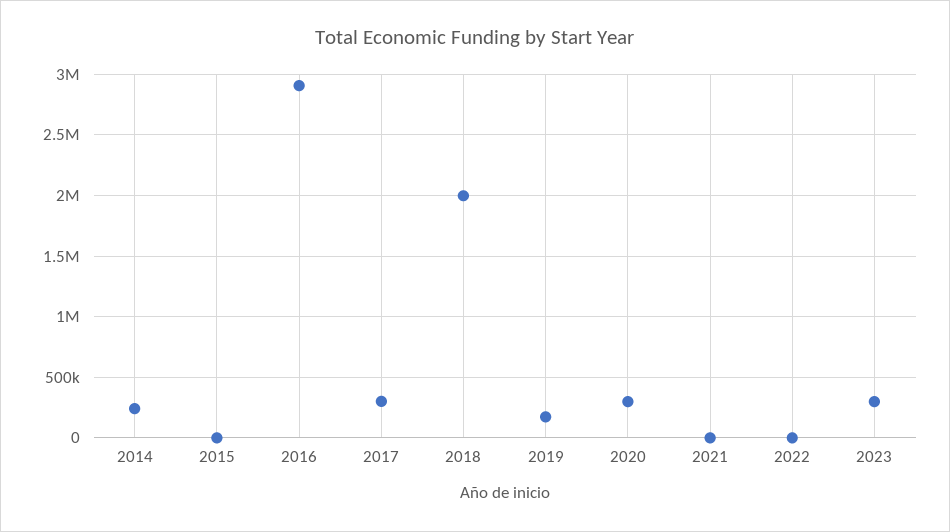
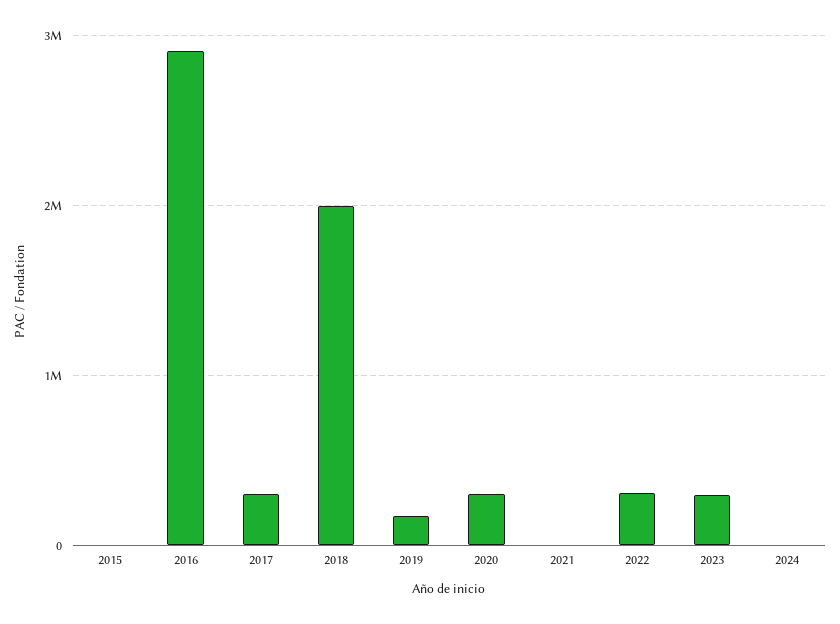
2014: 250000 -> none
2022: 0 -> 300000
2024: none -> 0

